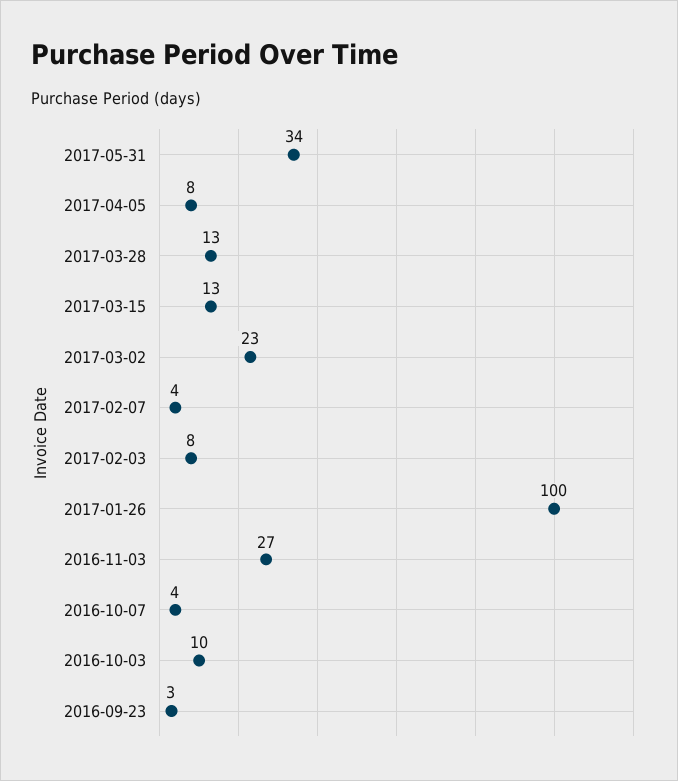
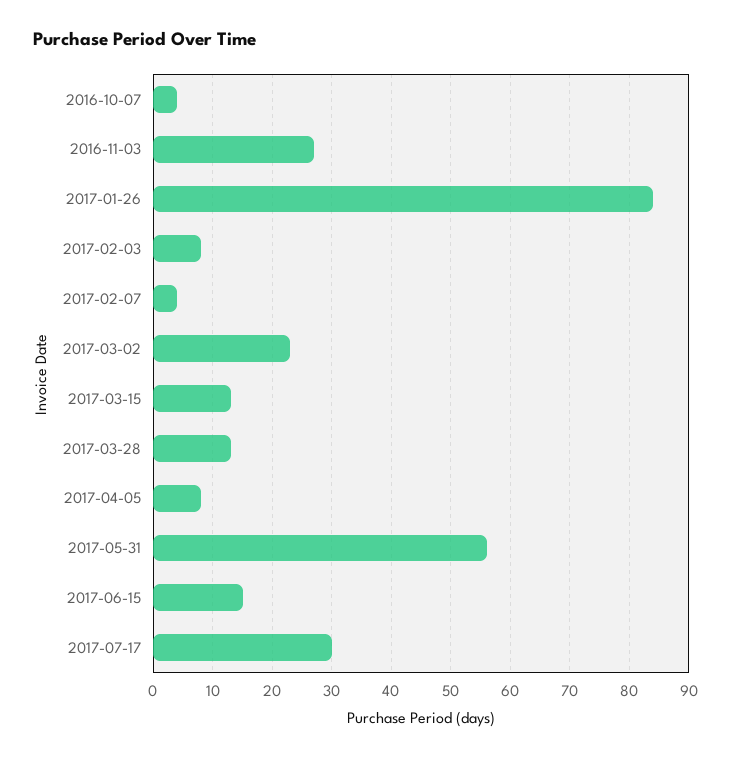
2017-05-31: 34 -> 55
2017-01-26: 100 -> 85
2016-10-03: 10 -> none
2016-09-23: 3 -> none
2017-06-15: none -> 15
2017-07-17: none -> 30

